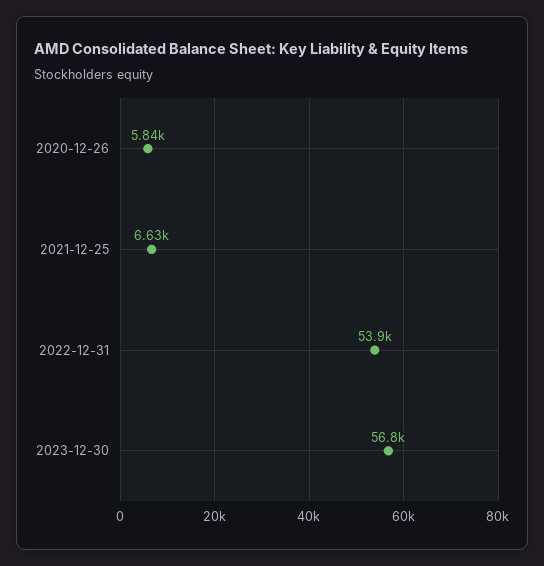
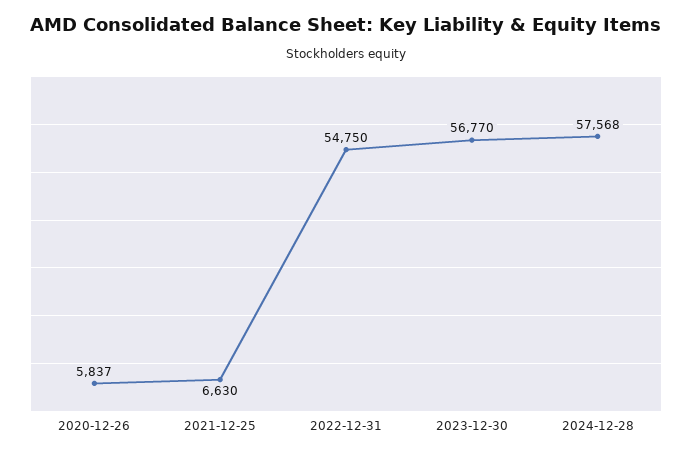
2022-12-31: 53900 -> 54750
2024-12-28: none -> 57568

